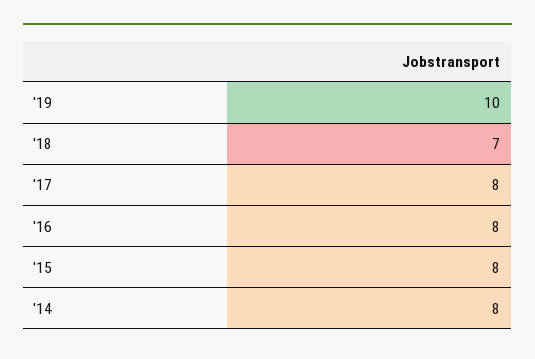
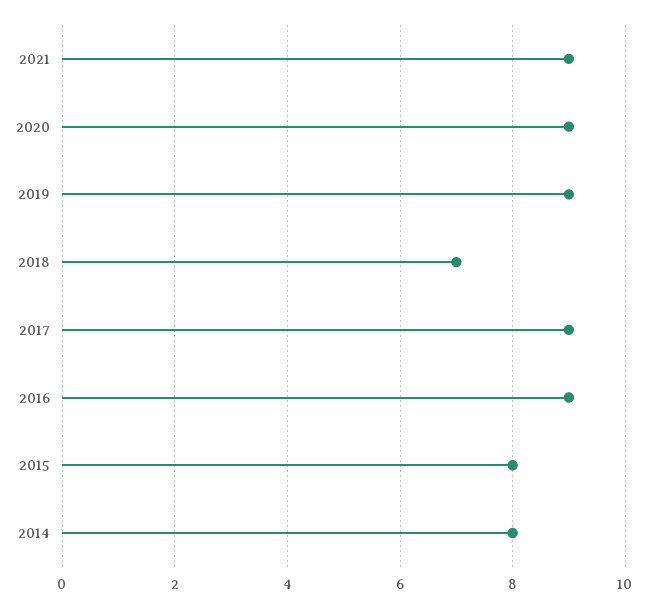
'19: 10 -> 9
'17: 8 -> 9
'16: 8 -> 9
2021: none -> 9
2020: none -> 9

